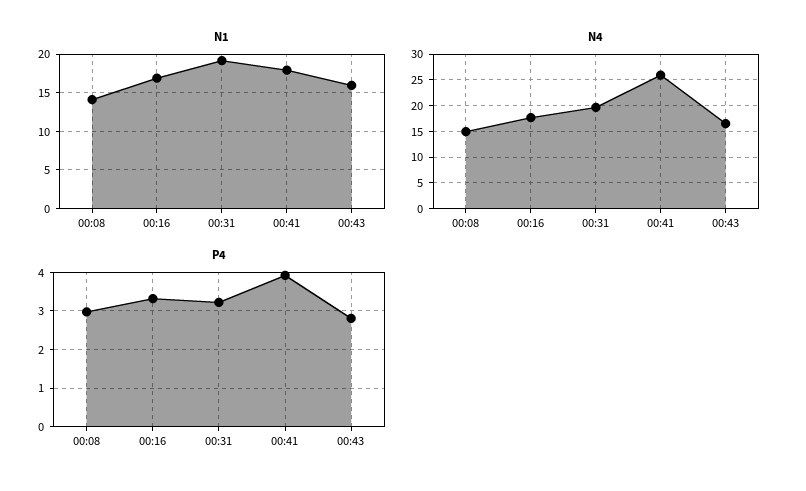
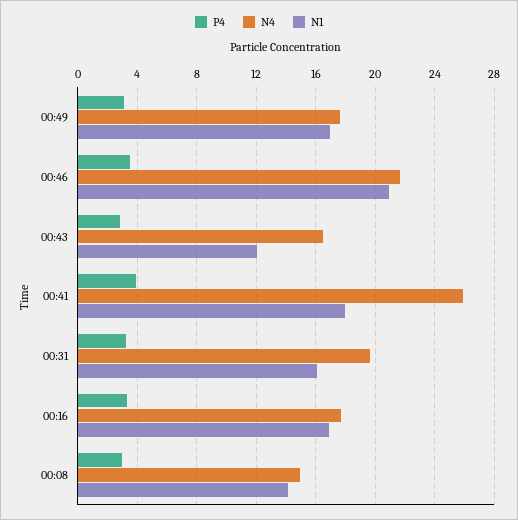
N1, 00:31: 19 -> 16
N1, 00:43: 16 -> 12
P4, 00:49: none -> 3
N4, 00:49: none -> 17.5
N1, 00:49: none -> 17
P4, 00:46: none -> 3.5
N4, 00:46: none -> 21.5
N1, 00:46: none -> 21

